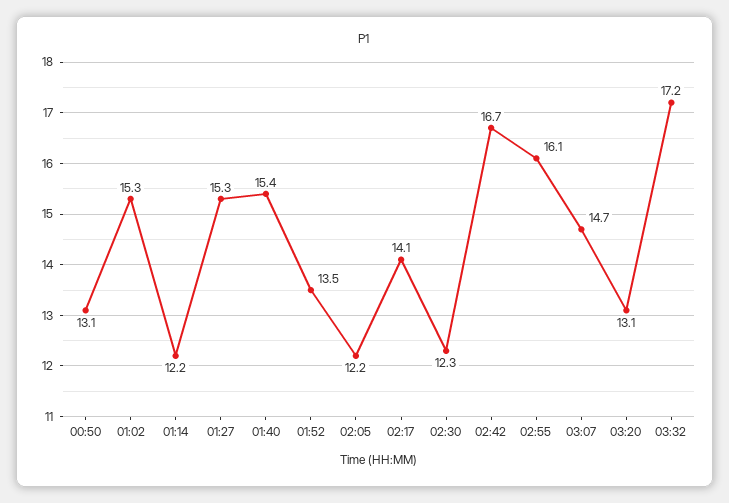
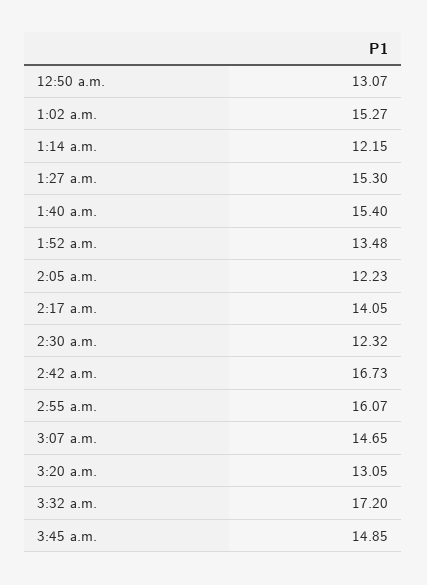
3:45 a.m.: none -> 14.85

